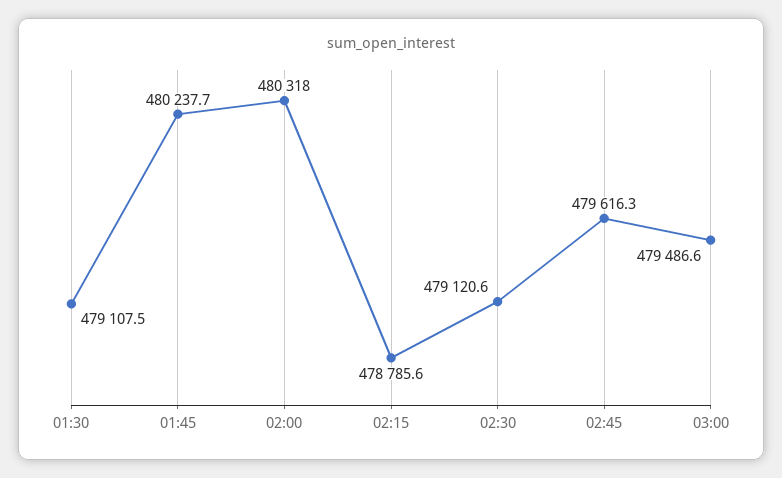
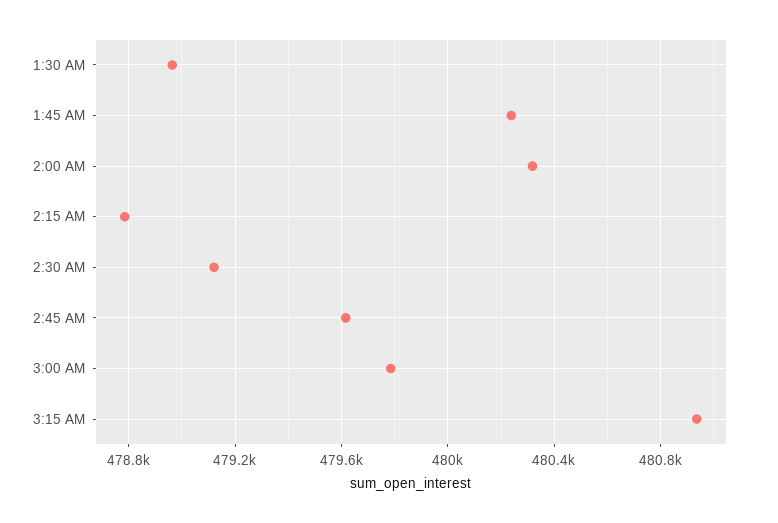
01:30: 479107.5 -> 478950
03:00: 479486.6 -> 479800
3:15 AM: none -> 480950

